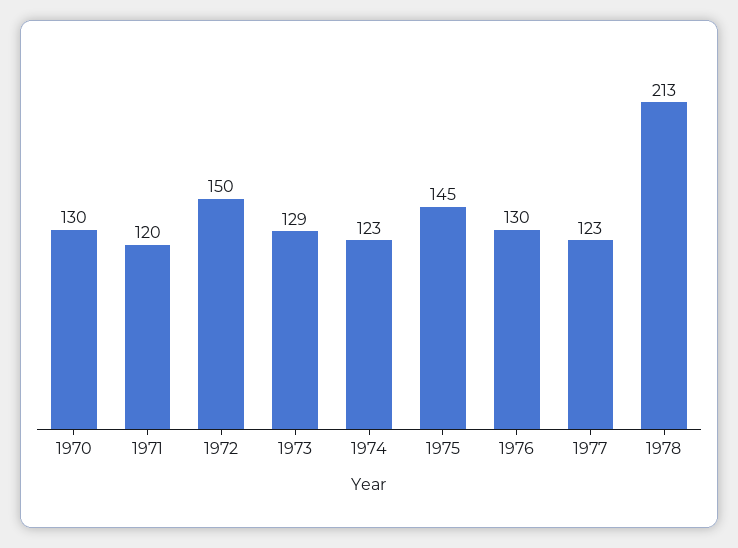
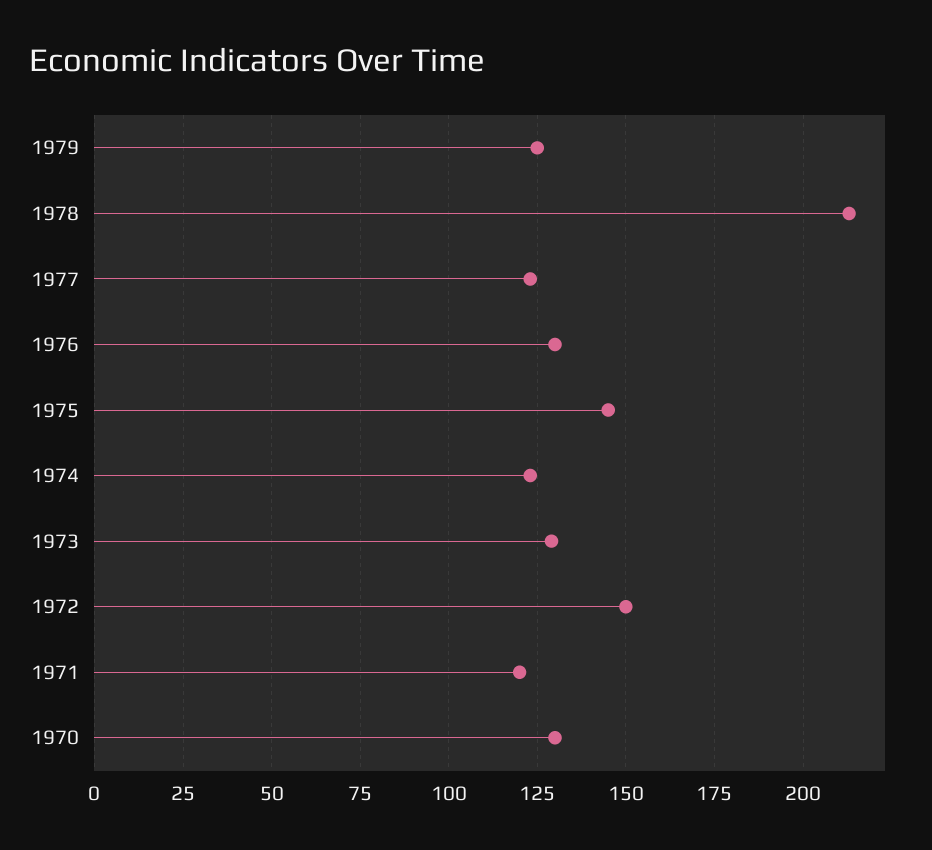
1979: none -> 125

